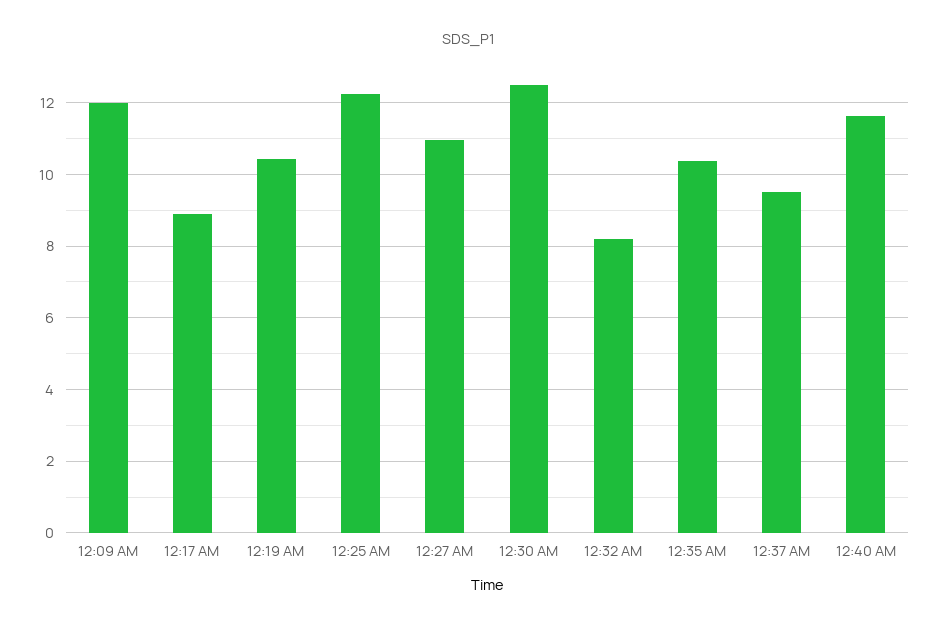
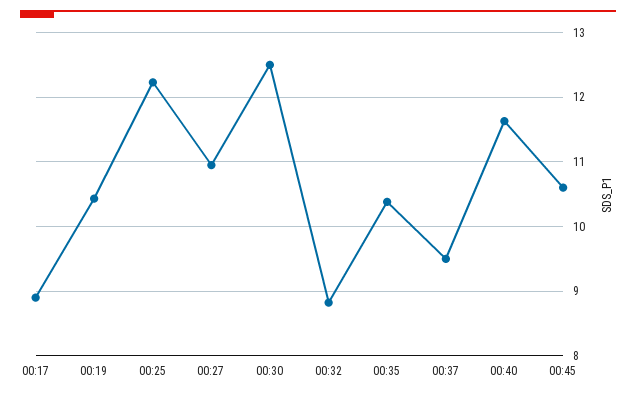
12:09 AM: 12 -> none
12:32 AM: 8.2 -> 8.8
00:45: none -> 10.6

